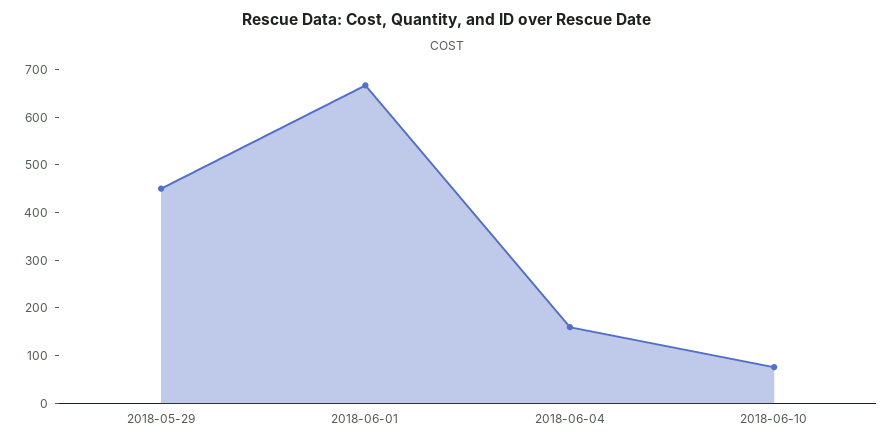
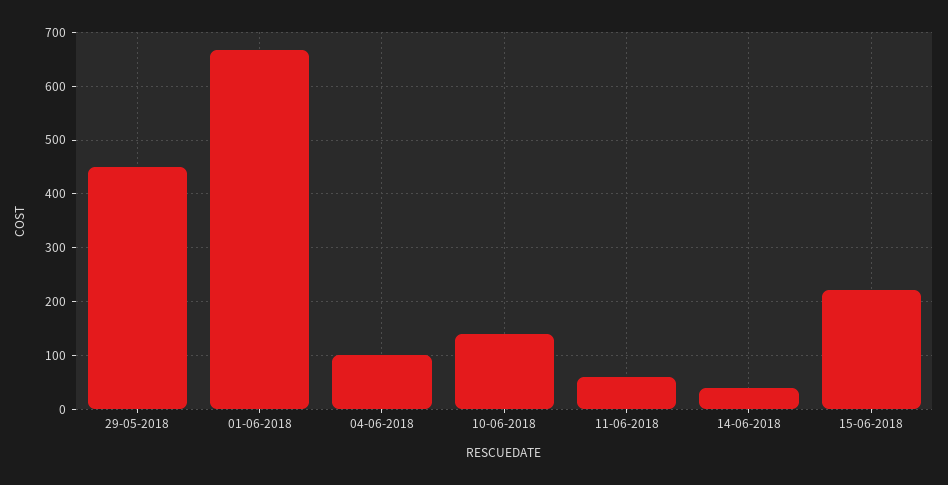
2018-06-04: 160 -> 100
2018-06-10: 80 -> 140
11-06-2018: none -> 60
14-06-2018: none -> 40
15-06-2018: none -> 220

